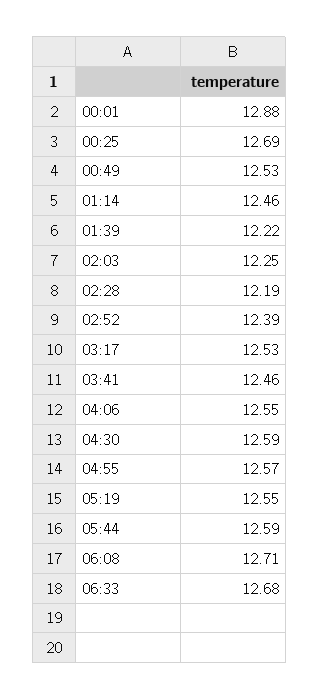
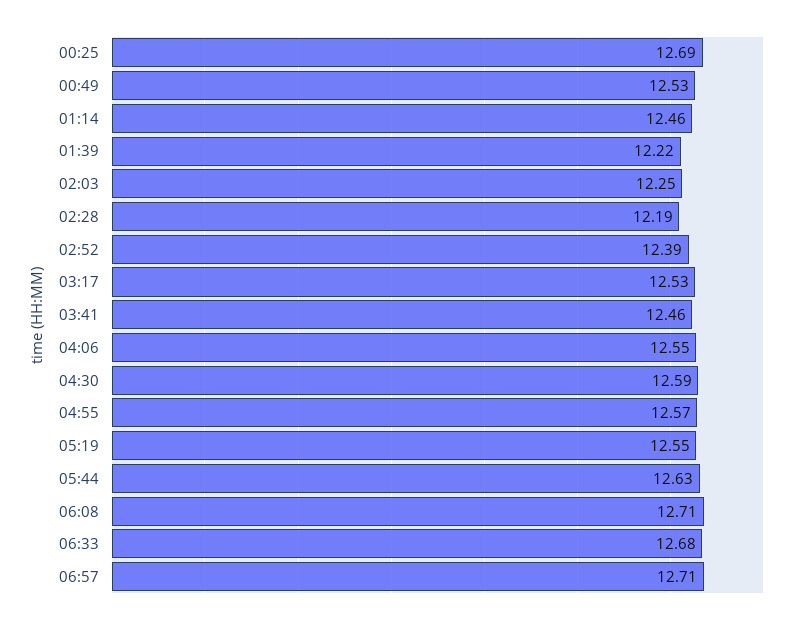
00:01: 12.88 -> none
05:44: 12.59 -> 12.63
06:57: none -> 12.71

